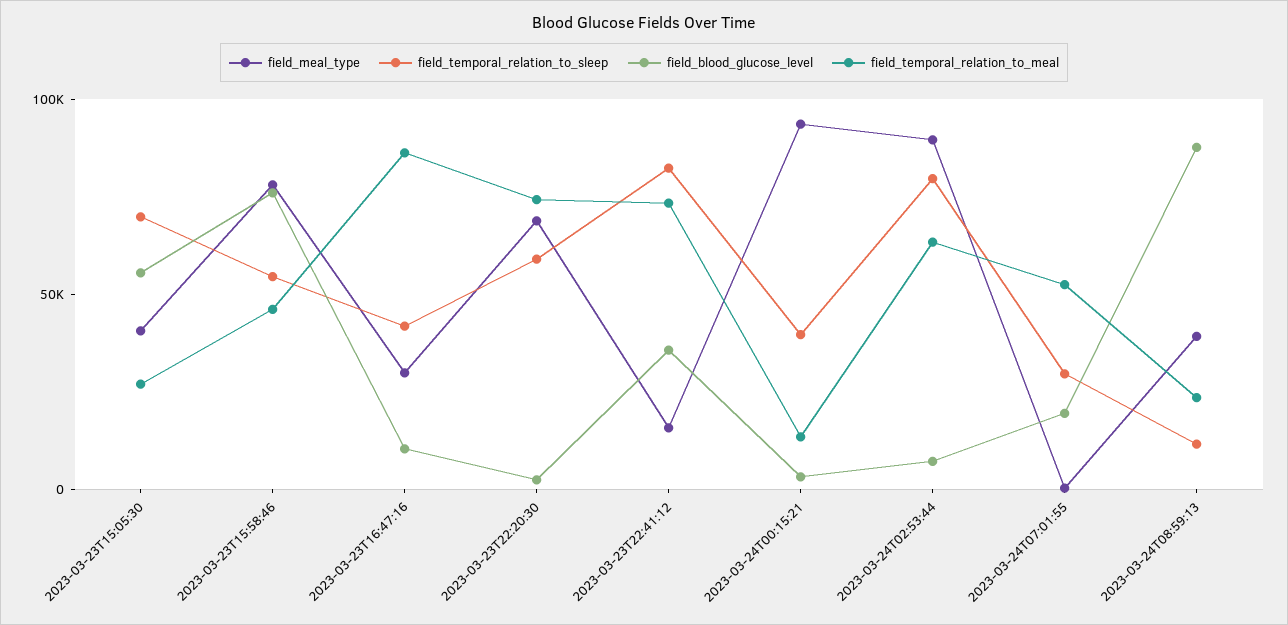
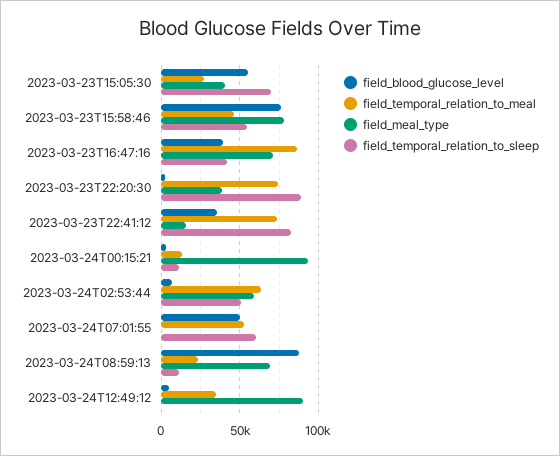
field_meal_type, 2023-03-23T16:47:16: 30000 -> 70000
field_blood_glucose_level, 2023-03-23T16:47:16: 10000 -> 40000
field_meal_type, 2023-03-23T22:20:30: 70000 -> 40000
field_temporal_relation_to_sleep, 2023-03-23T22:20:30: 60000 -> 90000
field_temporal_relation_to_sleep, 2023-03-24T00:15:21: 40000 -> 10000
field_meal_type, 2023-03-24T02:53:44: 90000 -> 60000
field_temporal_relation_to_sleep, 2023-03-24T02:53:44: 80000 -> 50000
field_temporal_relation_to_sleep, 2023-03-24T07:01:55: 30000 -> 60000
field_blood_glucose_level, 2023-03-24T07:01:55: 20000 -> 50000
field_meal_type, 2023-03-24T08:59:13: 40000 -> 70000
field_blood_glucose_level, 2023-03-24T12:49:12: none -> 5000
field_temporal_relation_to_meal, 2023-03-24T12:49:12: none -> 35000
field_meal_type, 2023-03-24T12:49:12: none -> 90000
field_temporal_relation_to_sleep, 2023-03-24T12:49:12: none -> 0

